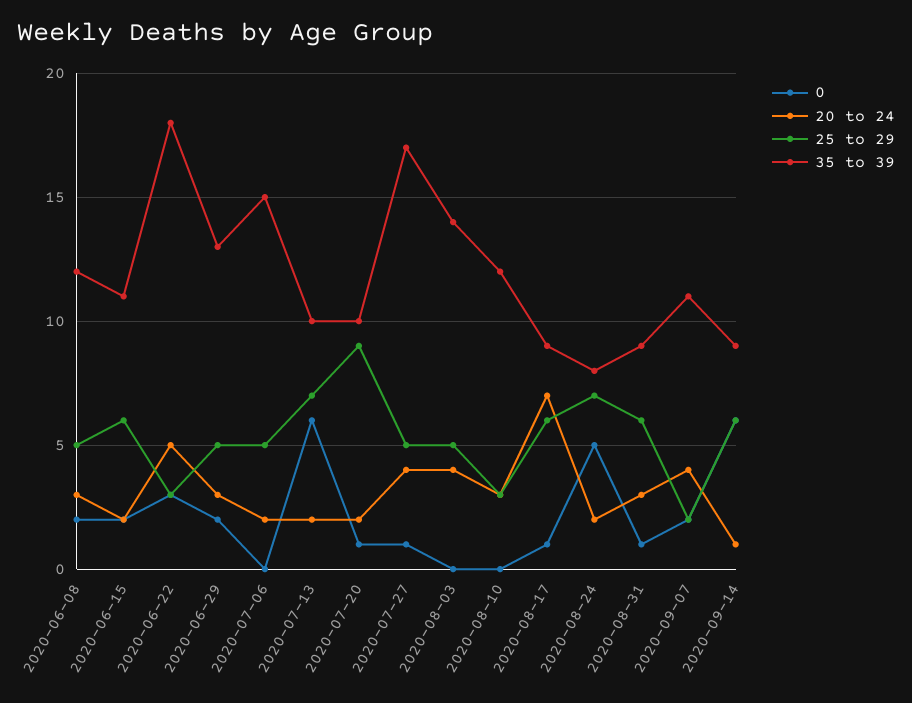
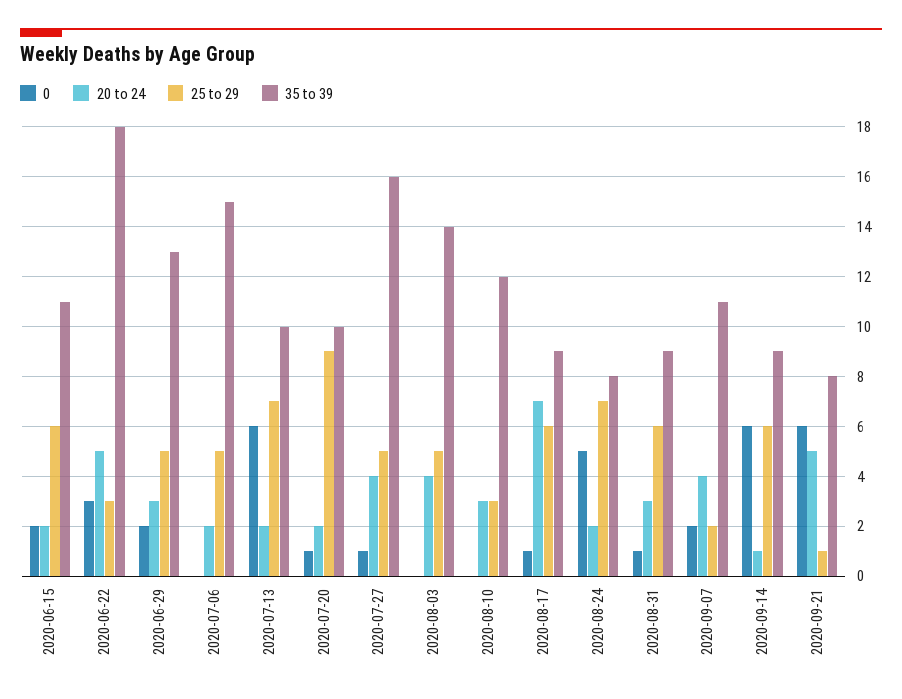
0, 2020-06-08: 2 -> none
20 to 24, 2020-06-08: 3 -> none
25 to 29, 2020-06-08: 5 -> none
35 to 39, 2020-06-08: 12 -> none
35 to 39, 2020-07-27: 17 -> 16
0, 2020-09-21: none -> 6
20 to 24, 2020-09-21: none -> 5
25 to 29, 2020-09-21: none -> 1
35 to 39, 2020-09-21: none -> 8

